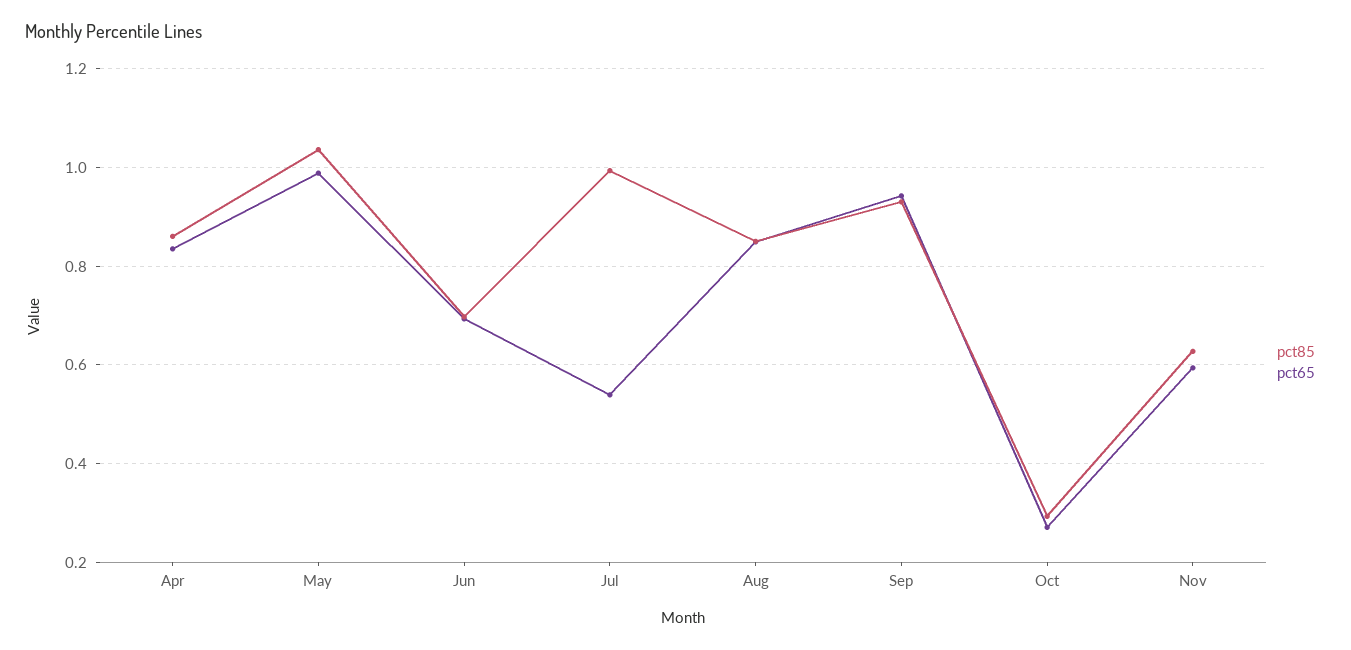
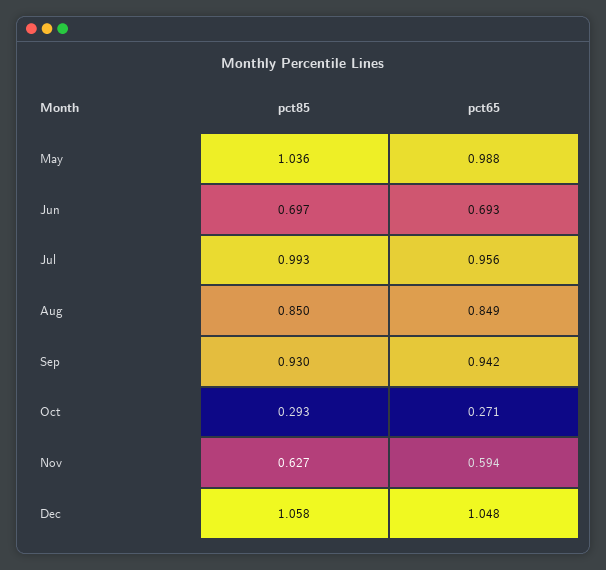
pct85, Apr: 0.86 -> none
pct65, Apr: 0.84 -> none
pct65, Jul: 0.54 -> 0.956
pct85, Dec: none -> 1.058
pct65, Dec: none -> 1.048

